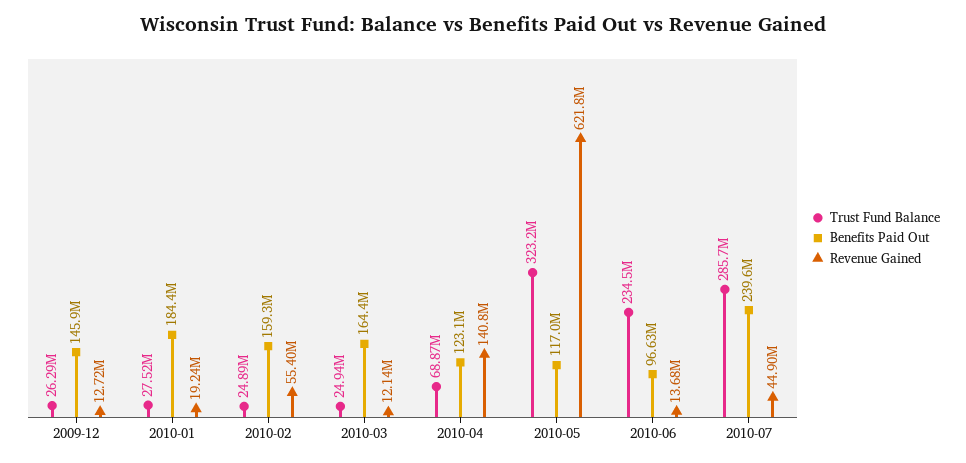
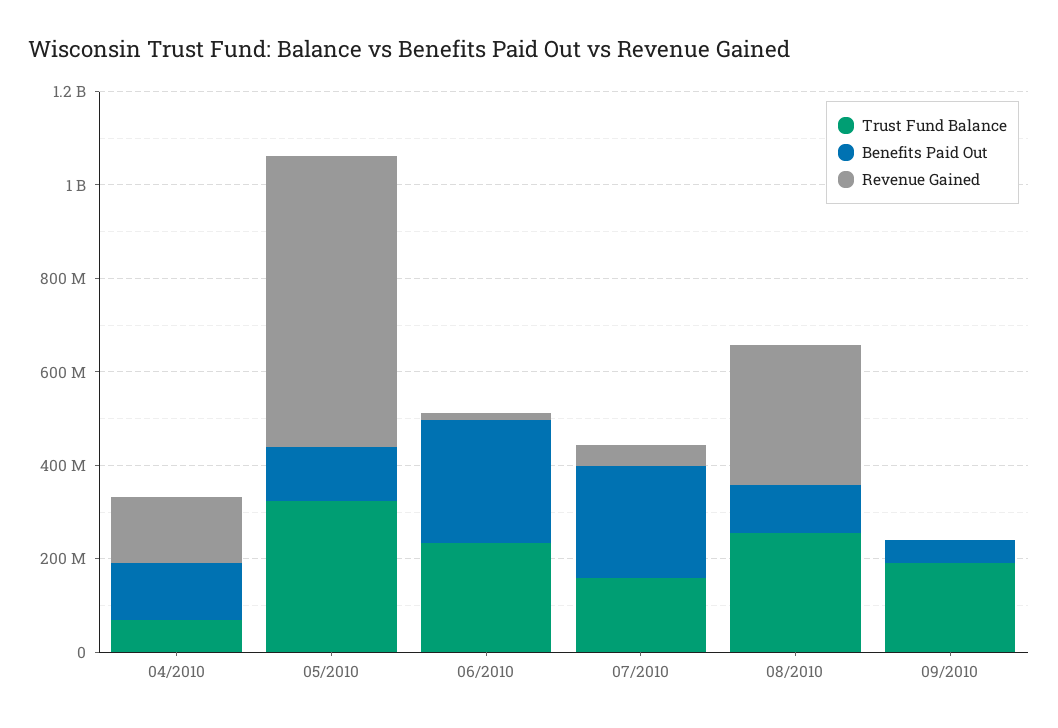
Trust Fund Balance, 2009-12: 26290000 -> none
Benefits Paid Out, 2009-12: 145900000 -> none
Revenue Gained, 2009-12: 12720000 -> none
Trust Fund Balance, 2010-01: 27520000 -> none
Benefits Paid Out, 2010-01: 184400000 -> none
Revenue Gained, 2010-01: 19240000 -> none
Trust Fund Balance, 2010-02: 24890000 -> none
Benefits Paid Out, 2010-02: 159300000 -> none
Revenue Gained, 2010-02: 55400000 -> none
Trust Fund Balance, 2010-03: 24940000 -> none
Benefits Paid Out, 2010-03: 164400000 -> none
Revenue Gained, 2010-03: 12140000 -> none
Benefits Paid Out, 2010-06: 96630000 -> 250000000
Trust Fund Balance, 2010-07: 285700000 -> 150000000
Trust Fund Balance, 08/2010: none -> 250000000
Benefits Paid Out, 08/2010: none -> 100000000
Revenue Gained, 08/2010: none -> 300000000
Trust Fund Balance, 09/2010: none -> 200000000
Benefits Paid Out, 09/2010: none -> 50000000
Revenue Gained, 09/2010: none -> 0

